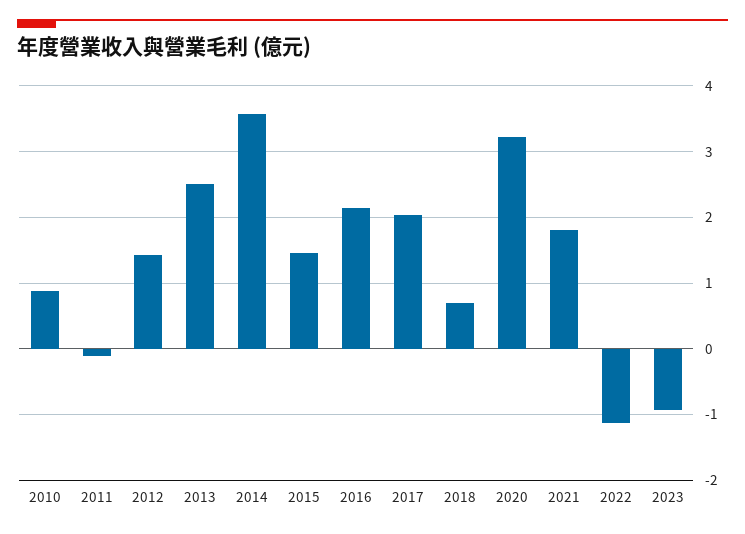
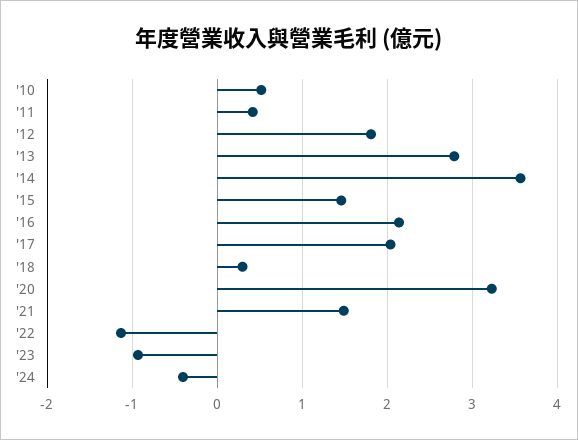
2010: 0.9 -> 0.5
2011: -0.1 -> 0.4
2012: 1.4 -> 1.8
2013: 2.5 -> 2.8
2018: 0.7 -> 0.3
2021: 1.8 -> 1.5
'24: none -> -0.4

